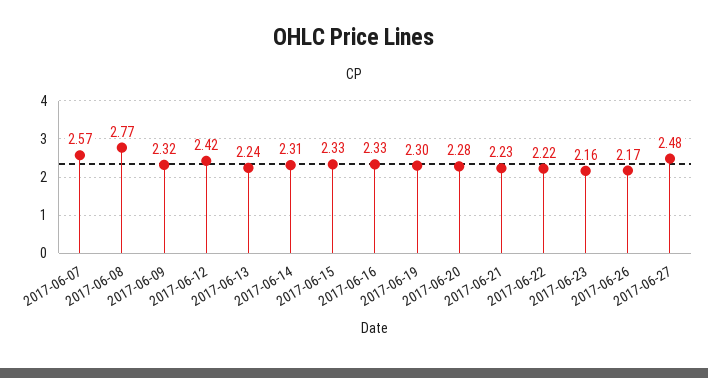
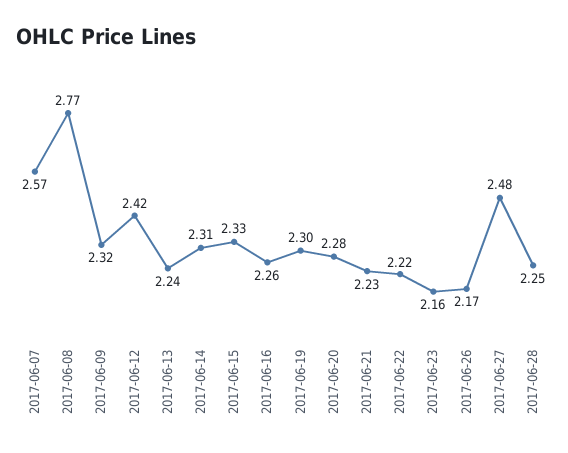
2017-06-16: 2.33 -> 2.26
2017-06-28: none -> 2.25

